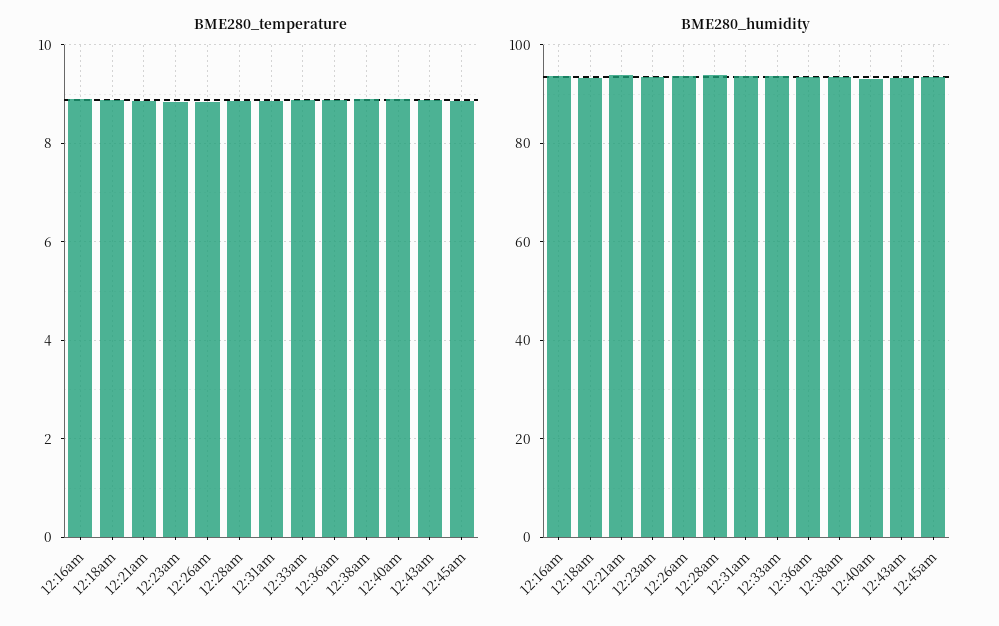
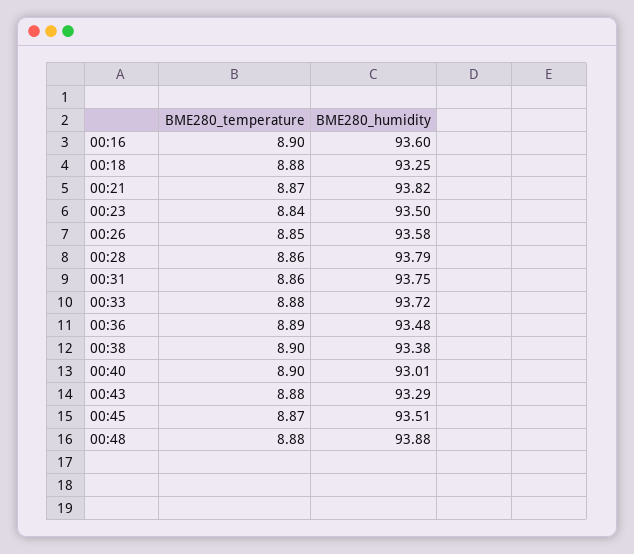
BME280_temperature, 00:48: none -> 8.88
BME280_humidity, 00:48: none -> 93.88

